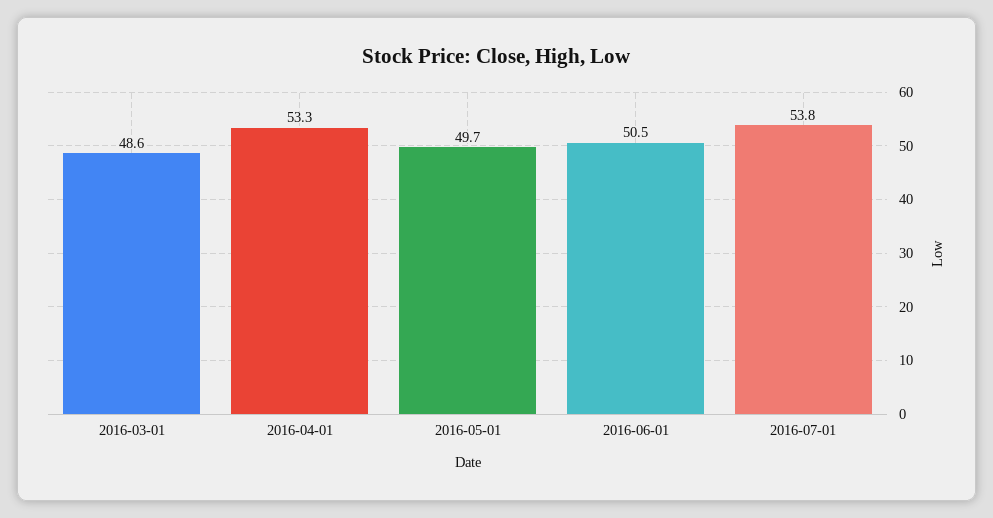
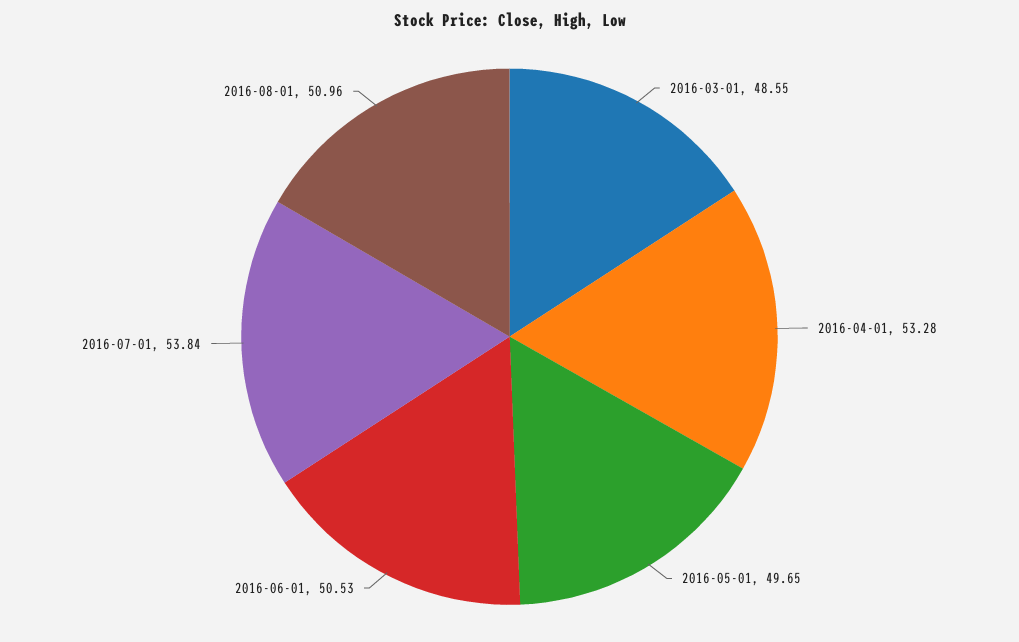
2016-08-01: none -> 50.96

